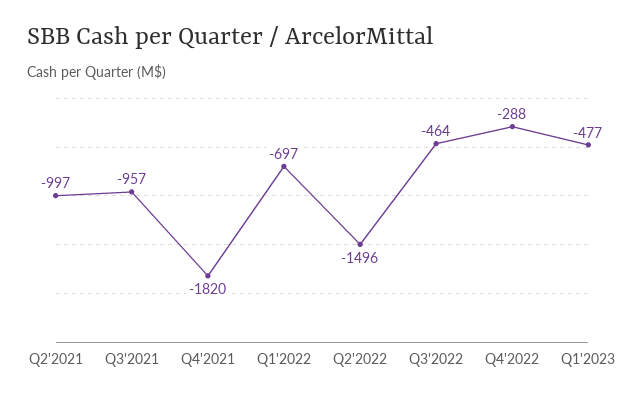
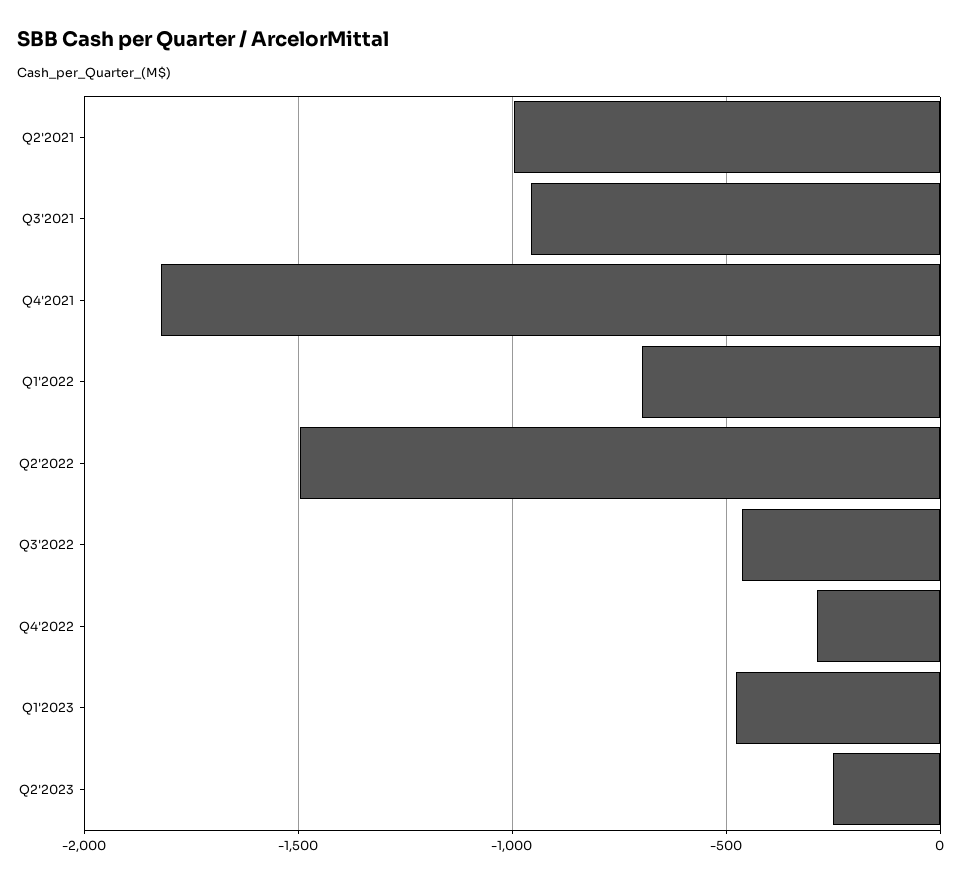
Q2'2023: none -> -250

